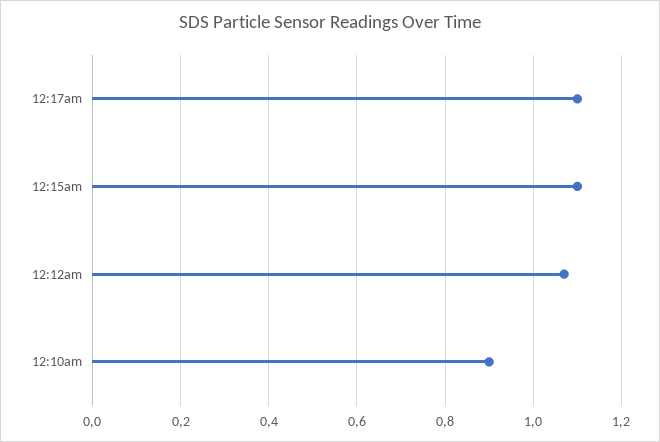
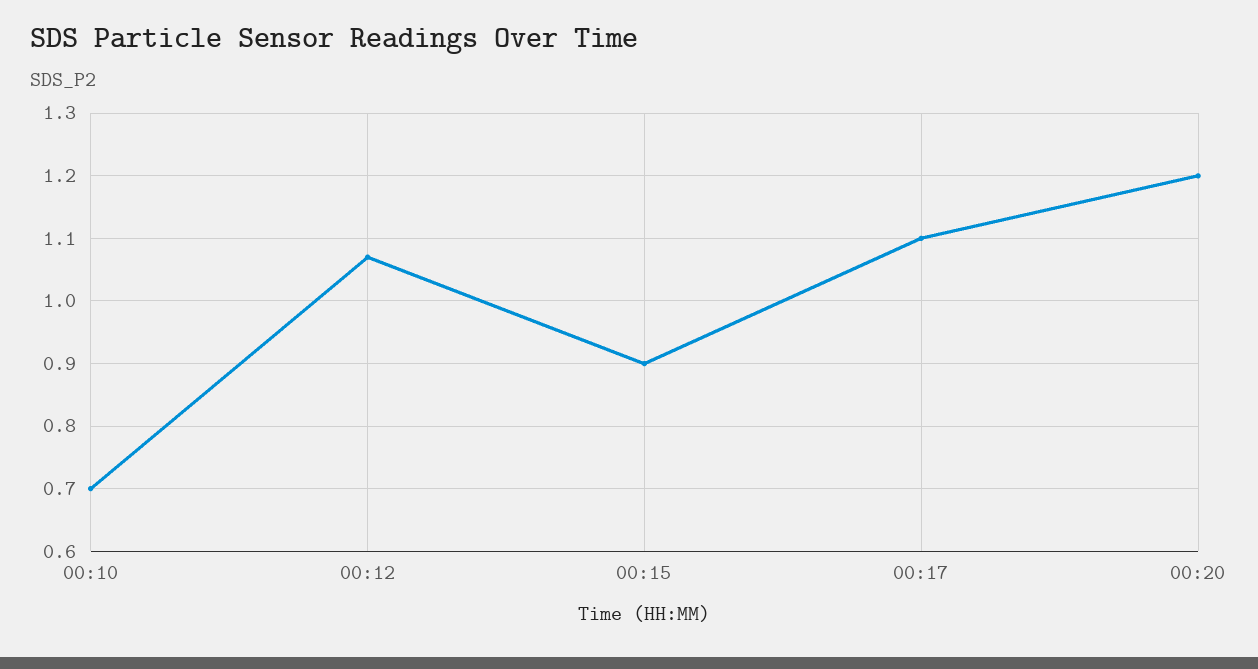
12:15am: 1.1 -> 0.9
12:10am: 0.9 -> 0.7
00:20: none -> 1.2

